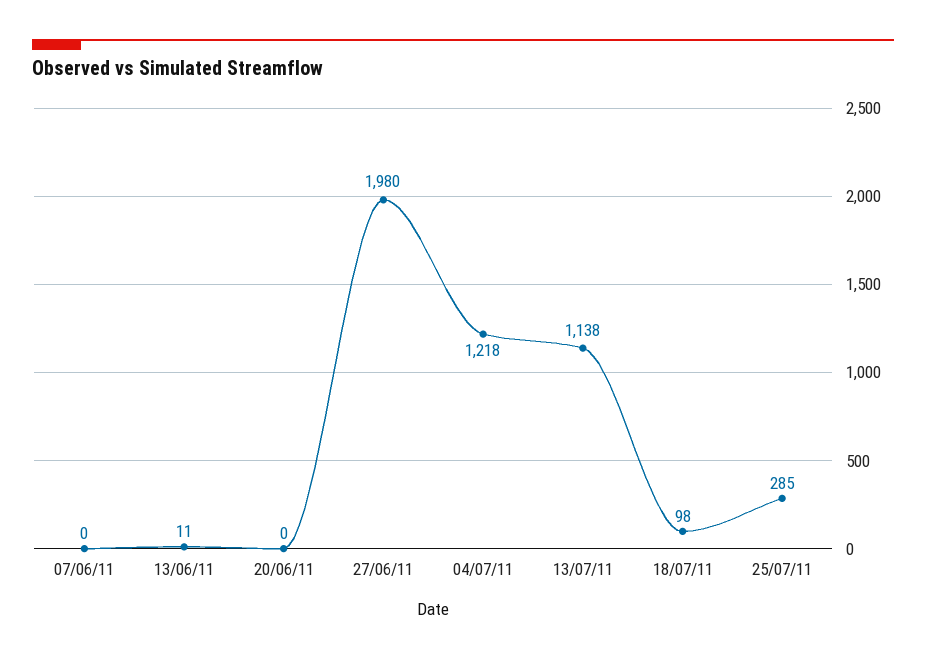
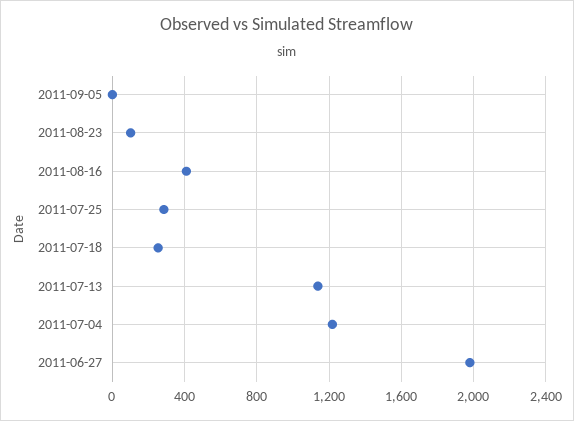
07/06/11: 0 -> none
13/06/11: 11 -> none
20/06/11: 0 -> none
18/07/11: 98 -> 250
2011-09-05: none -> 0
2011-08-23: none -> 100
2011-08-16: none -> 400

